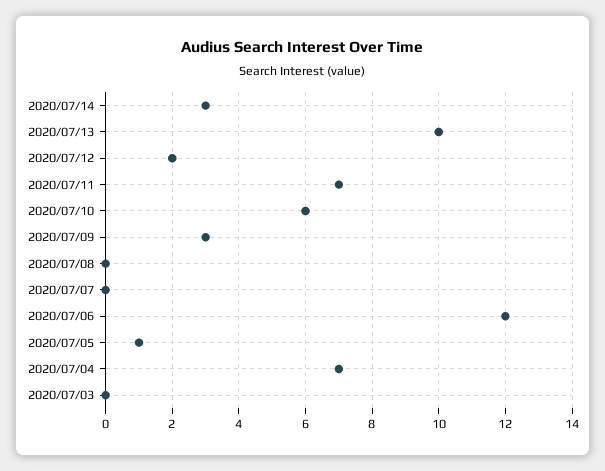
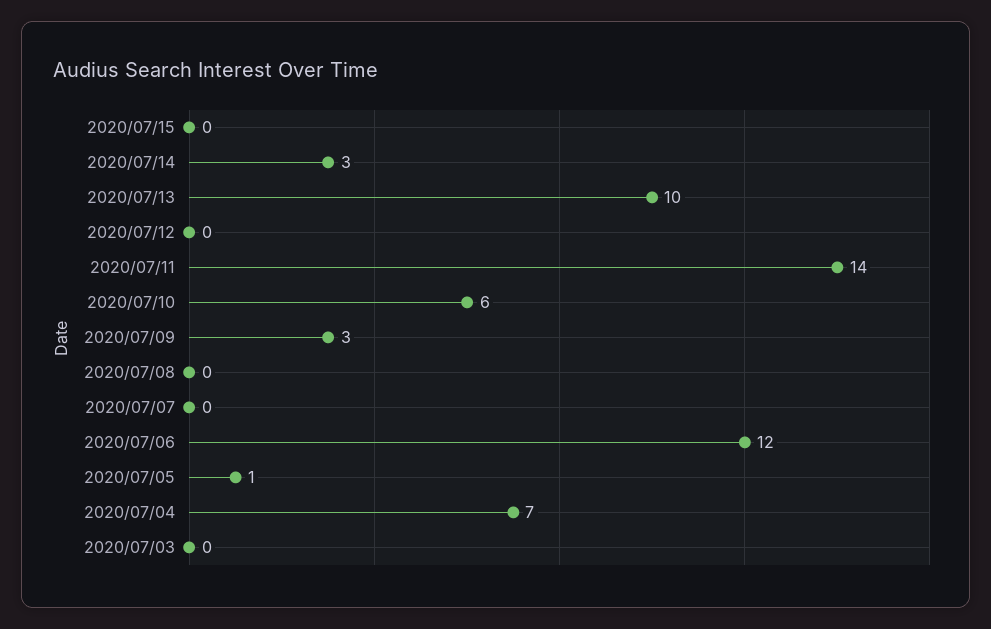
2020/07/12: 2 -> 0
2020/07/11: 7 -> 14
2020/07/15: none -> 0

